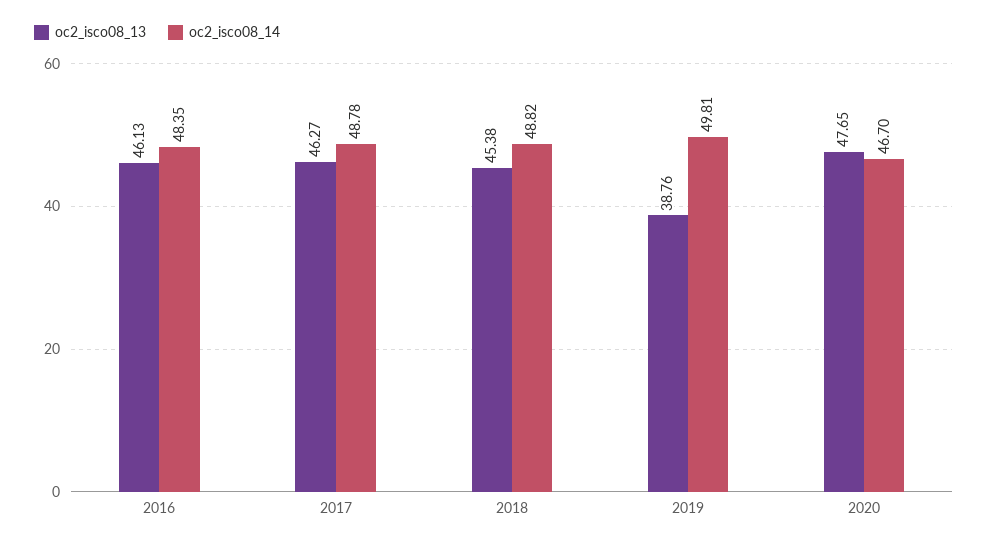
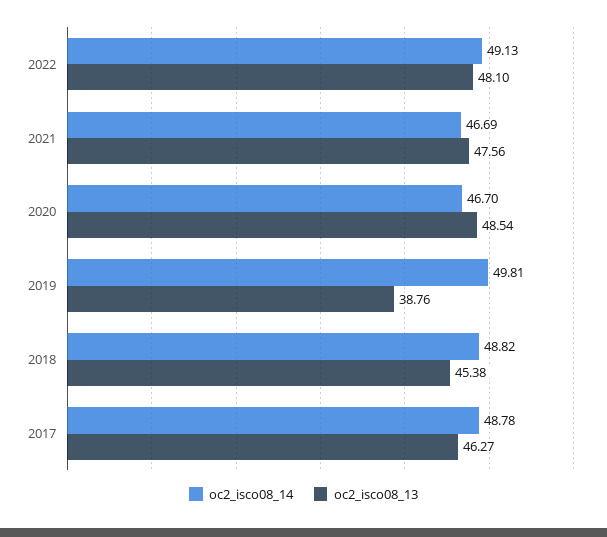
oc2_isco08_13, 2016: 46.13 -> none
oc2_isco08_14, 2016: 48.35 -> none
oc2_isco08_13, 2020: 47.65 -> 48.54
oc2_isco08_14, 2022: none -> 49.13
oc2_isco08_13, 2022: none -> 48.1
oc2_isco08_14, 2021: none -> 46.69
oc2_isco08_13, 2021: none -> 47.56

